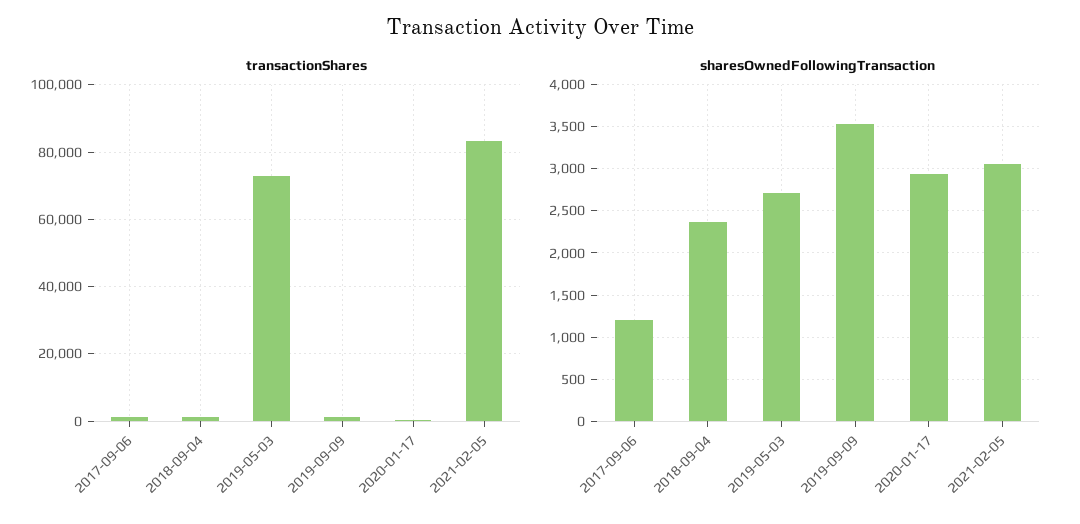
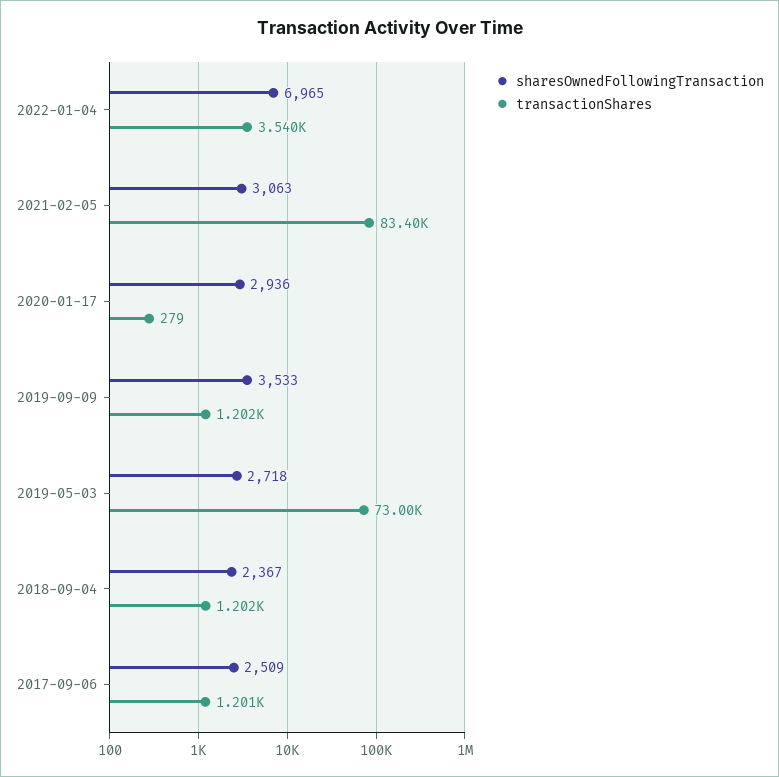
sharesOwnedFollowingTransaction, 2017-09-06: 1200 -> 2509
sharesOwnedFollowingTransaction, 2022-01-04: none -> 6965
transactionShares, 2022-01-04: none -> 3540

